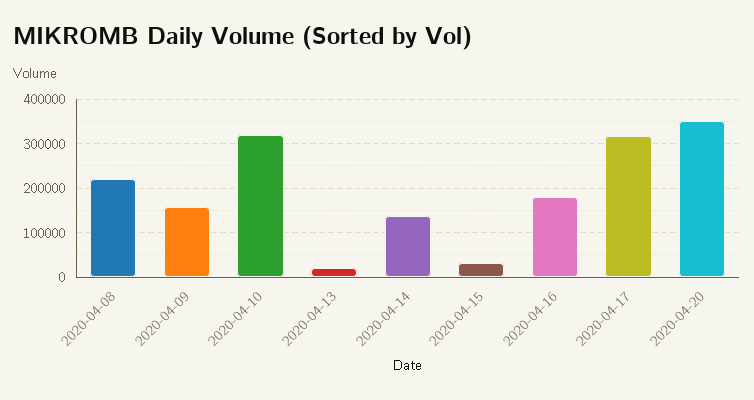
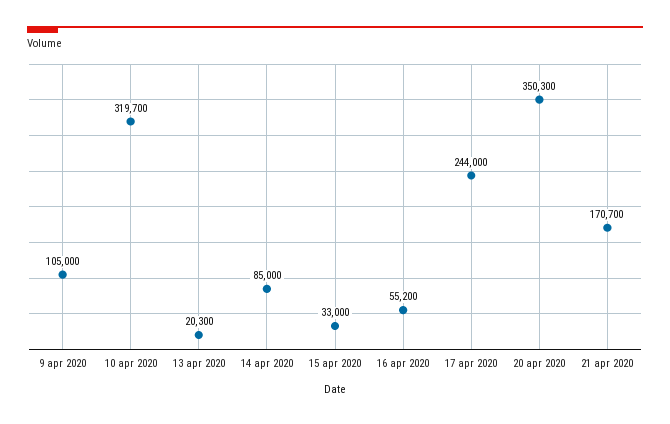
2020-04-08: 220000 -> none
2020-04-09: 160000 -> 105000
2020-04-14: 140000 -> 85000
2020-04-16: 180000 -> 55200
2020-04-17: 320000 -> 244000
21 apr 2020: none -> 170700

